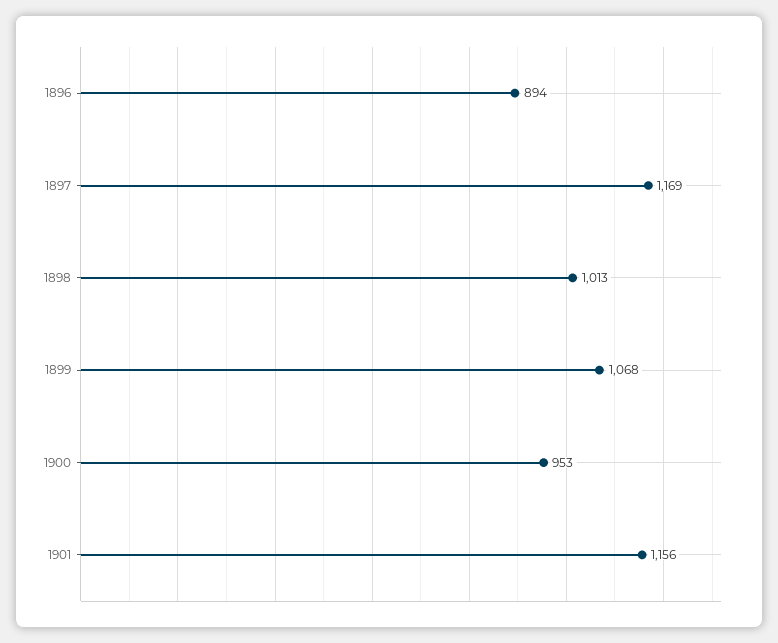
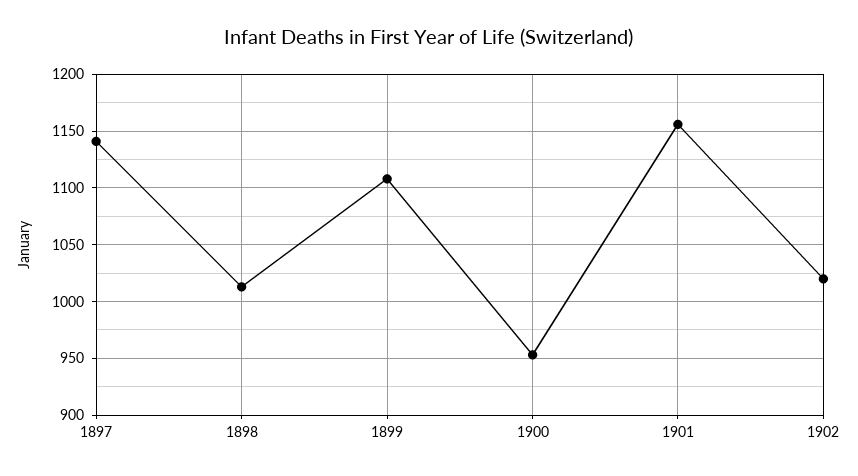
1896: 894 -> none
1897: 1169 -> 1140
1899: 1068 -> 1110
1902: none -> 1020

